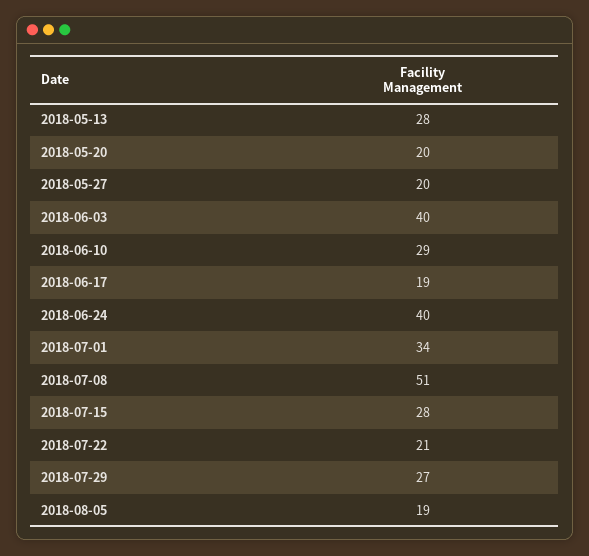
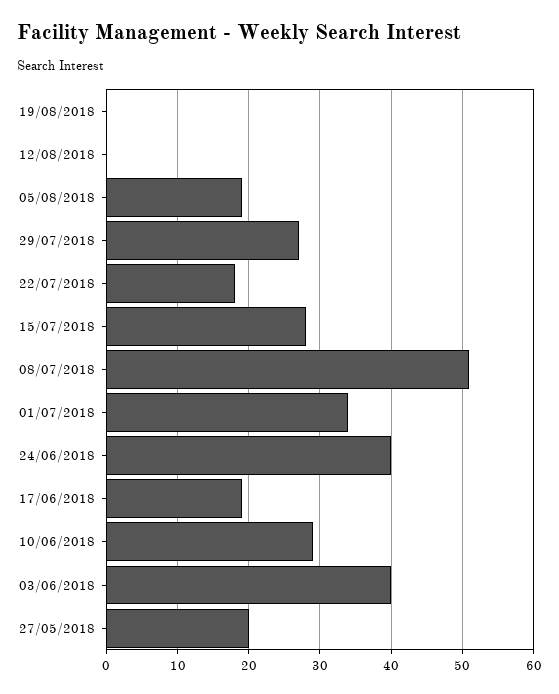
2018-05-13: 28 -> none
2018-05-20: 20 -> none
2018-07-22: 21 -> 18
19/08/2018: none -> 0
12/08/2018: none -> 0

